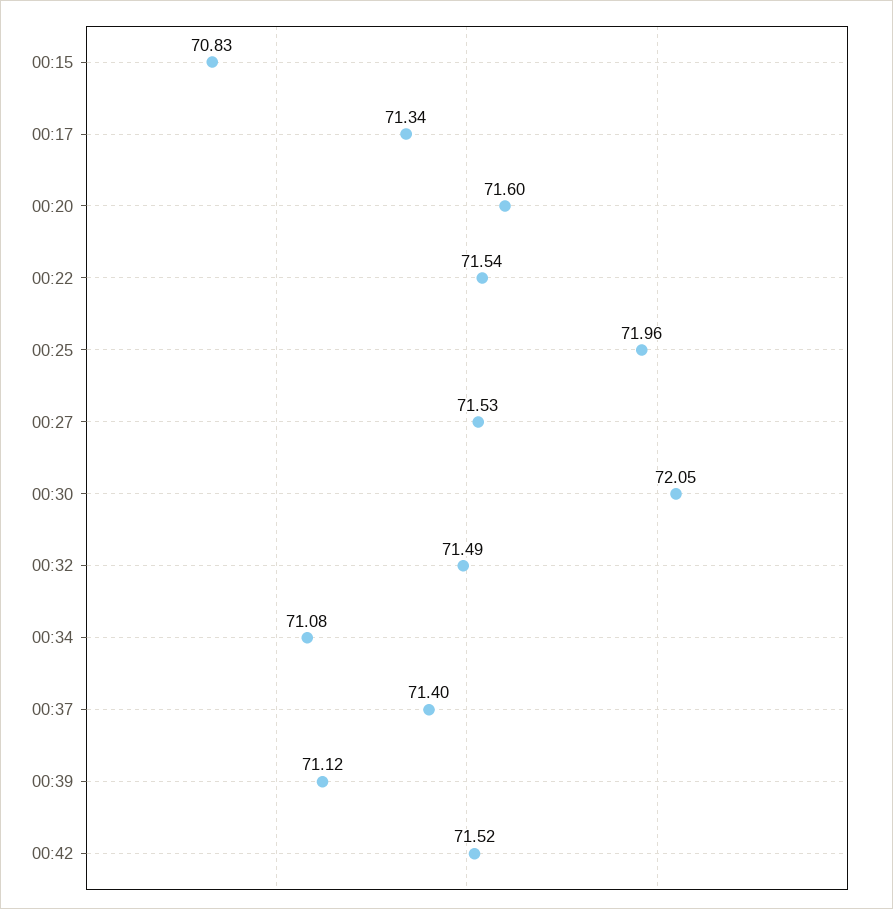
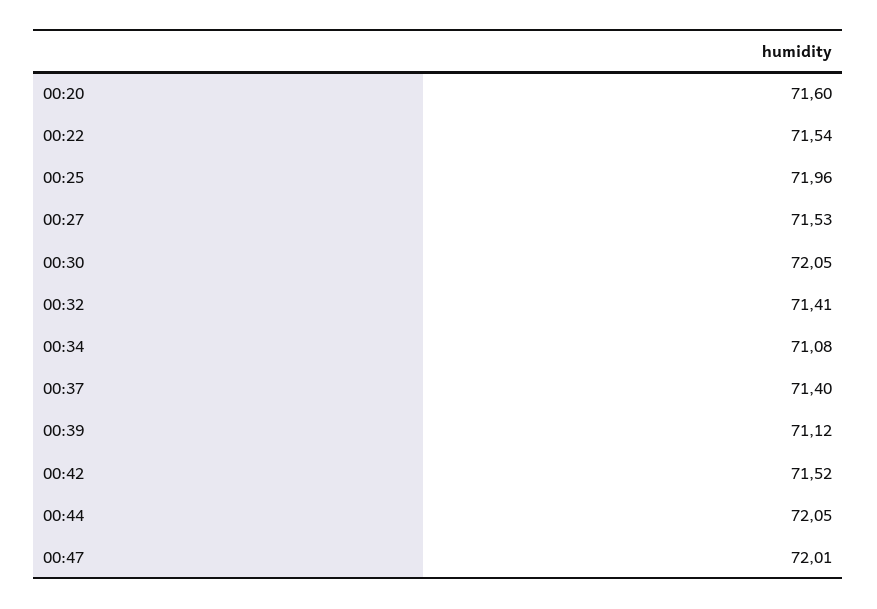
00:15: 70.83 -> none
00:17: 71.34 -> none
00:32: 71.49 -> 71.41
00:44: none -> 72.05
00:47: none -> 72.01

